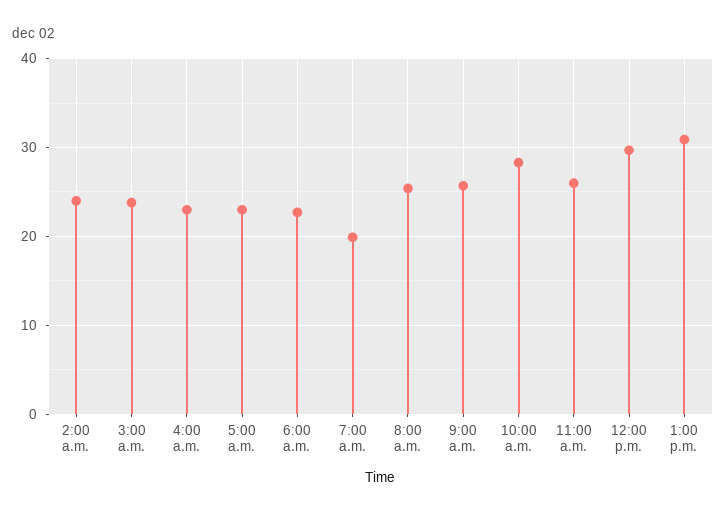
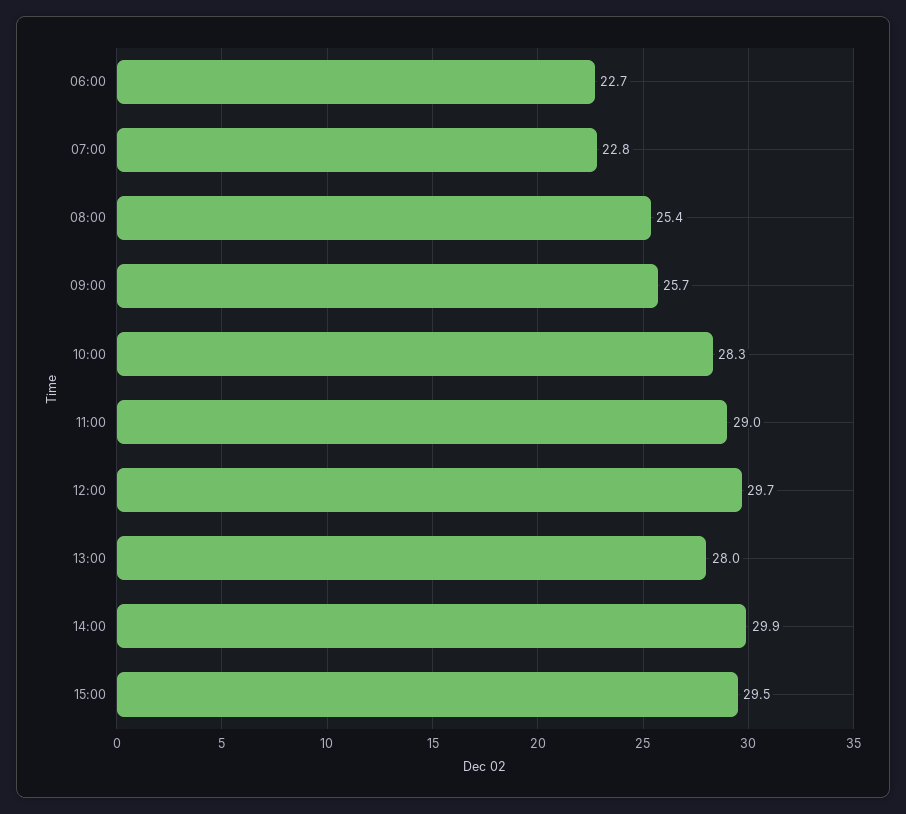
2:00 a.m.: 24 -> none
3:00 a.m.: 24 -> none
4:00 a.m.: 23 -> none
5:00 a.m.: 23 -> none
7:00 a.m.: 20 -> 22.8
11:00 a.m.: 26 -> 29
1:00 p.m.: 31 -> 28
14:00: none -> 29.9
15:00: none -> 29.5

